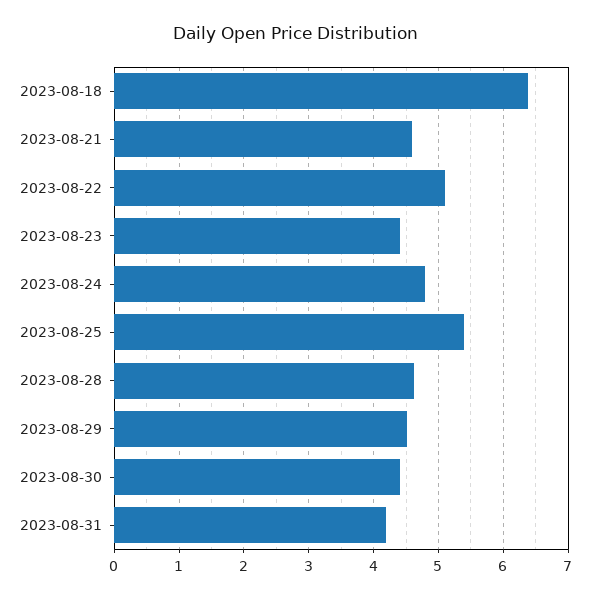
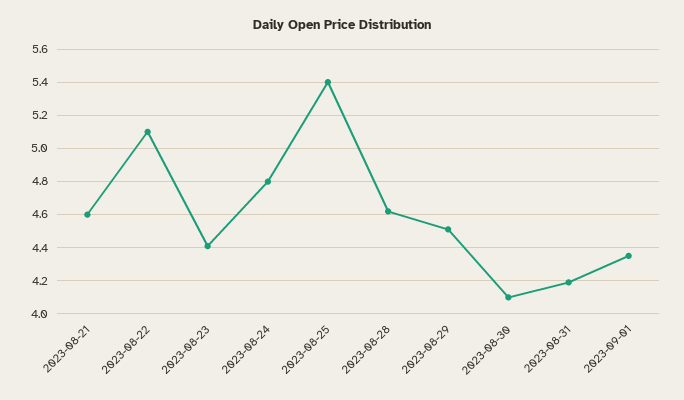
2023-08-18: 6.4 -> none
2023-08-30: 4.4 -> 4.1
2023-09-01: none -> 4.35

